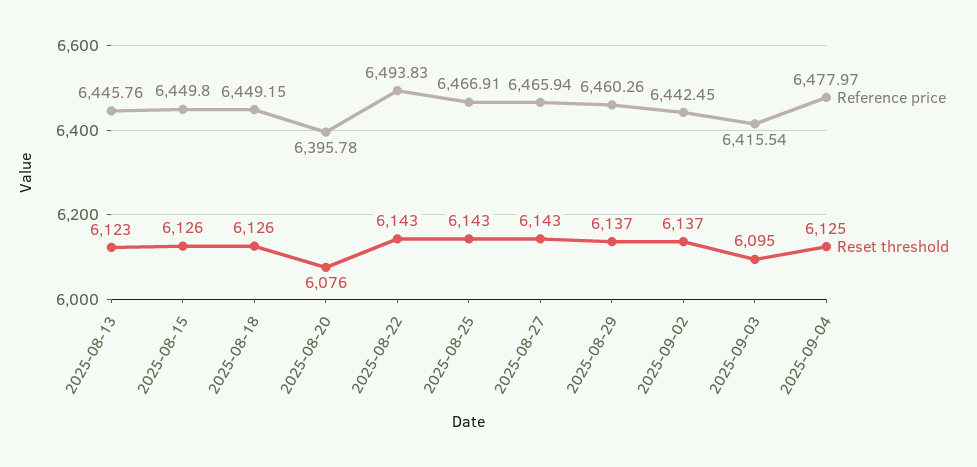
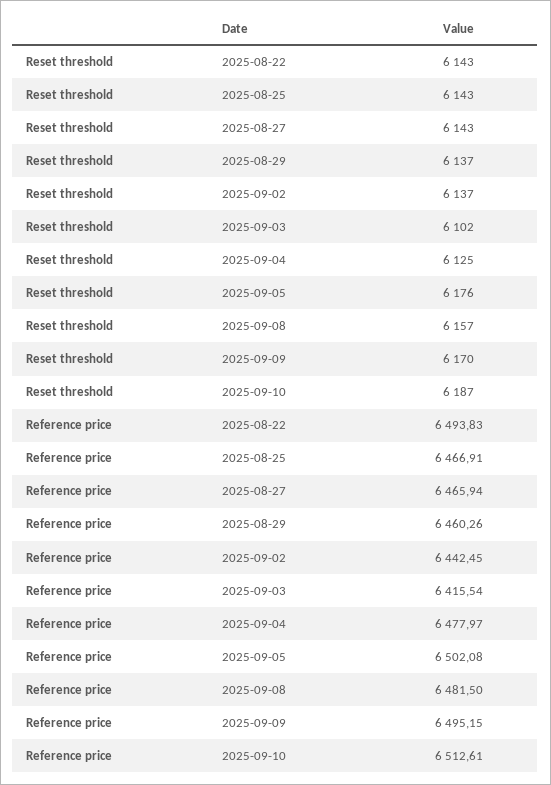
Reference price, 2025-08-13: 6445.76 -> none
Reset threshold, 2025-08-13: 6123 -> none
Reference price, 2025-08-15: 6449.8 -> none
Reset threshold, 2025-08-15: 6126 -> none
Reference price, 2025-08-18: 6449.15 -> none
Reset threshold, 2025-08-18: 6126 -> none
Reference price, 2025-08-20: 6395.78 -> none
Reset threshold, 2025-08-20: 6076 -> none
Reset threshold, 2025-09-03: 6095 -> 6102
Reset threshold, 2025-09-05: none -> 6176
Reset threshold, 2025-09-08: none -> 6157
Reset threshold, 2025-09-09: none -> 6170
Reset threshold, 2025-09-10: none -> 6187
Reference price, 2025-09-05: none -> 6502.08
Reference price, 2025-09-08: none -> 6481.5
Reference price, 2025-09-09: none -> 6495.15
Reference price, 2025-09-10: none -> 6512.61

